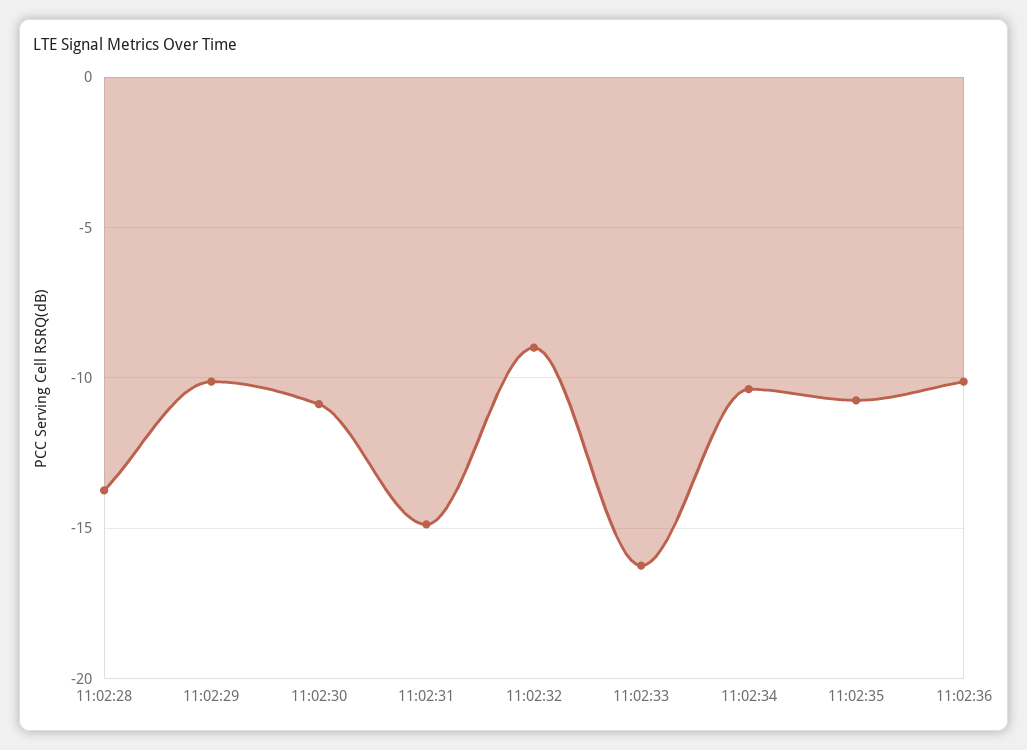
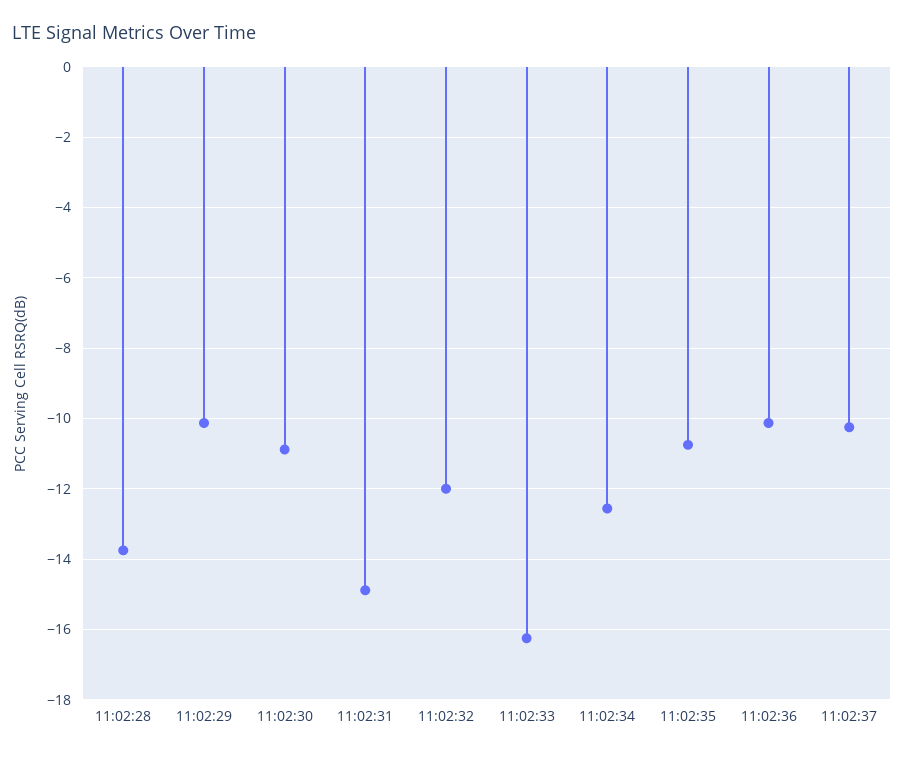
11:02:32: -9 -> -12
11:02:34: -10.5 -> -12.6
11:02:37: none -> -10.2

